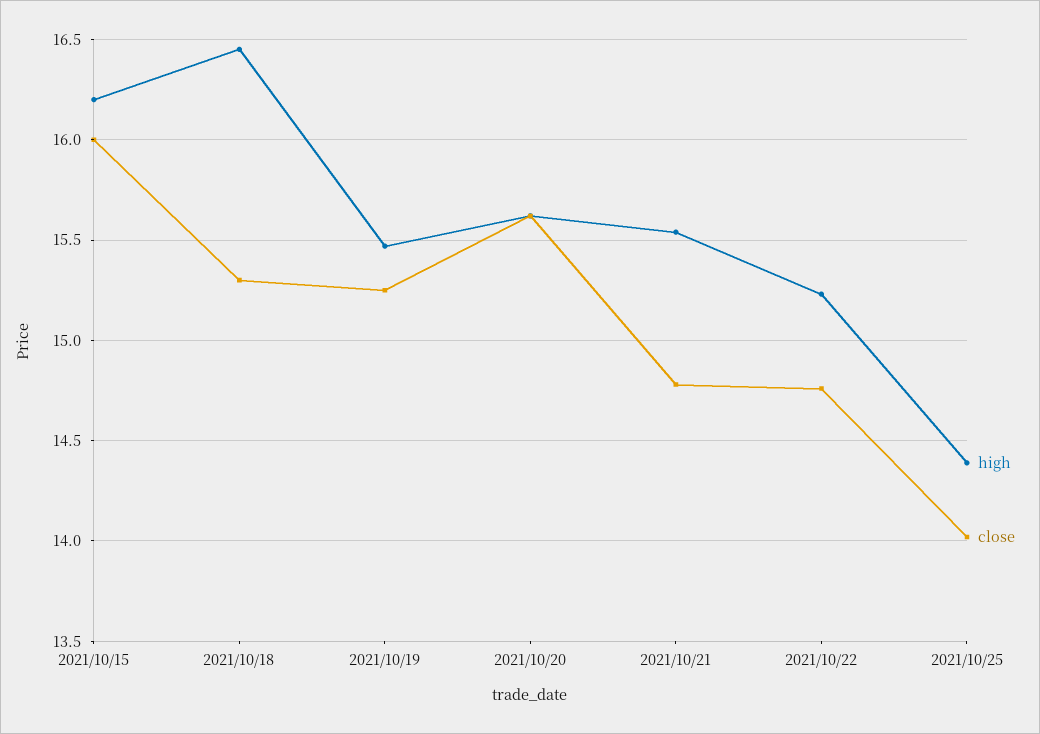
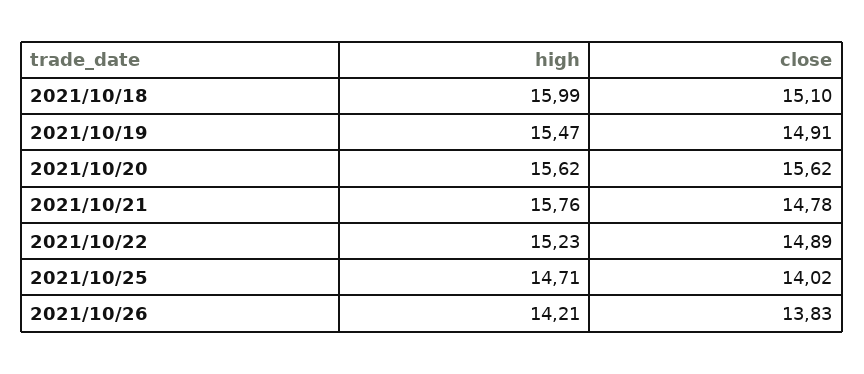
high, 2021/10/15: 16.2 -> none
close, 2021/10/15: 16 -> none
high, 2021/10/18: 16.45 -> 15.99
close, 2021/10/18: 15.3 -> 15.1
close, 2021/10/19: 15.25 -> 14.91
high, 2021/10/21: 15.55 -> 15.76
close, 2021/10/22: 14.75 -> 14.89
high, 2021/10/25: 14.4 -> 14.71
high, 2021/10/26: none -> 14.21
close, 2021/10/26: none -> 13.83

